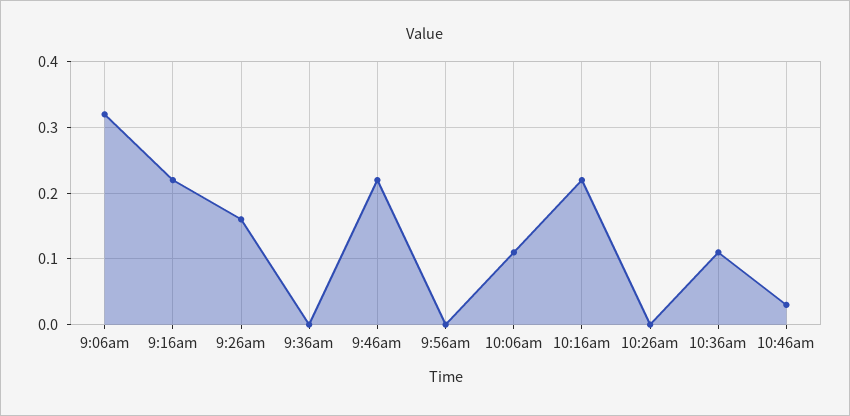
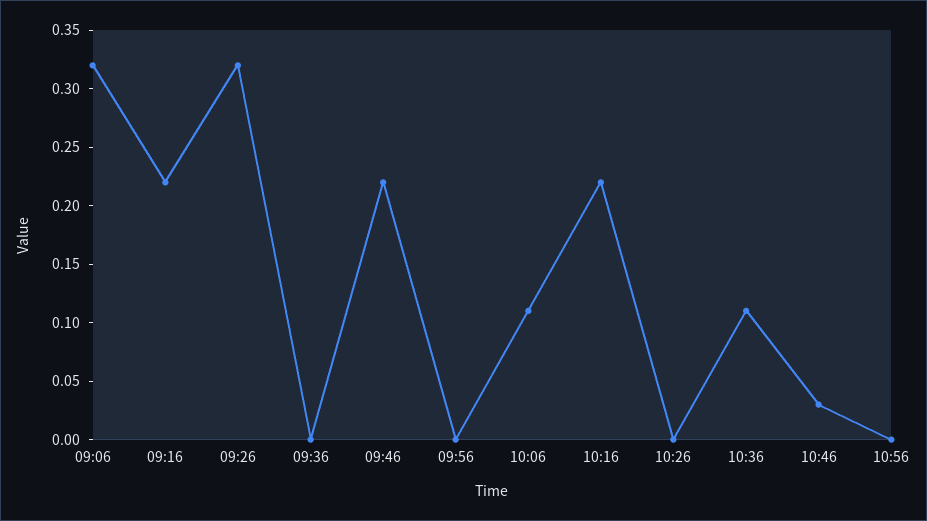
9:26am: 0.16 -> 0.32
10:56: none -> 0

